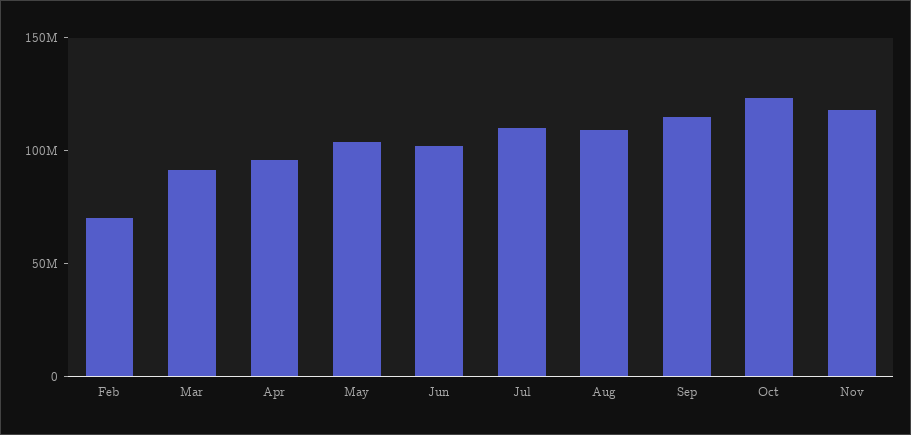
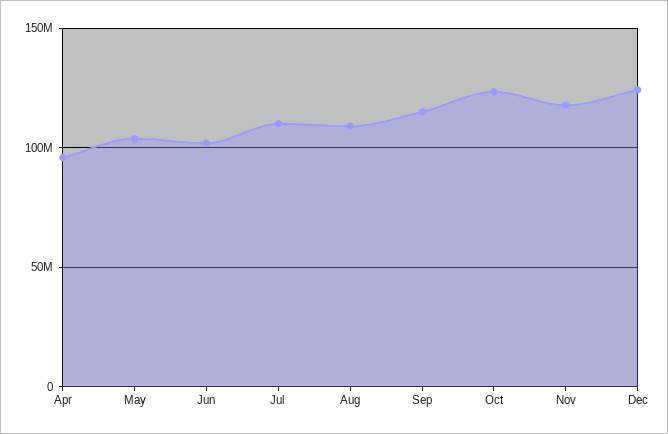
Feb: 70000000 -> none
Mar: 90000000 -> none
Dec: none -> 125000000

